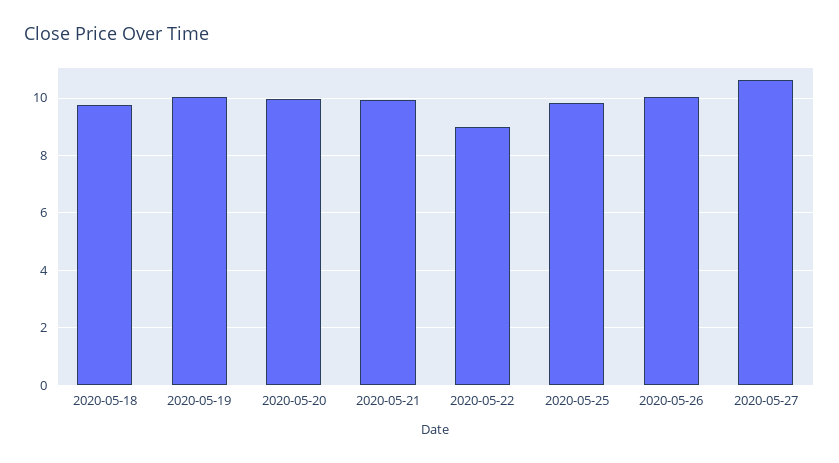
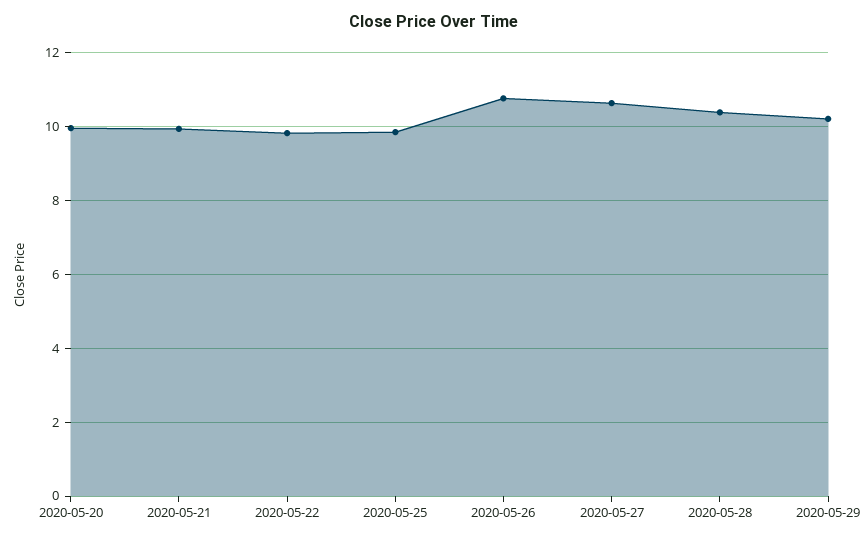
2020-05-18: 9.75 -> none
2020-05-19: 10 -> none
2020-05-22: 9 -> 9.8
2020-05-26: 10 -> 10.8
2020-05-28: none -> 10.4
2020-05-29: none -> 10.2

